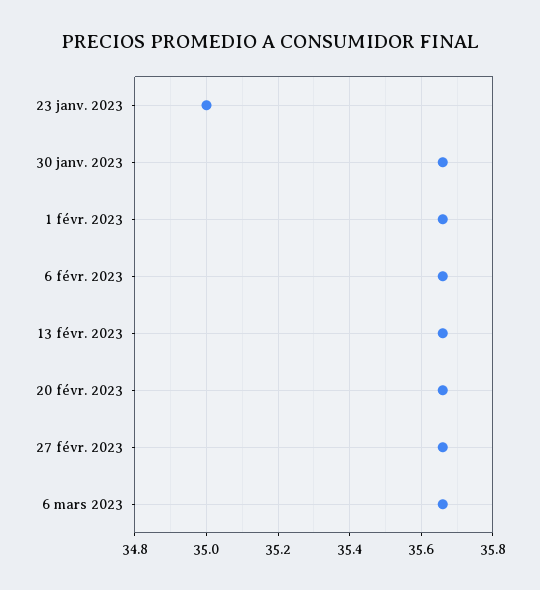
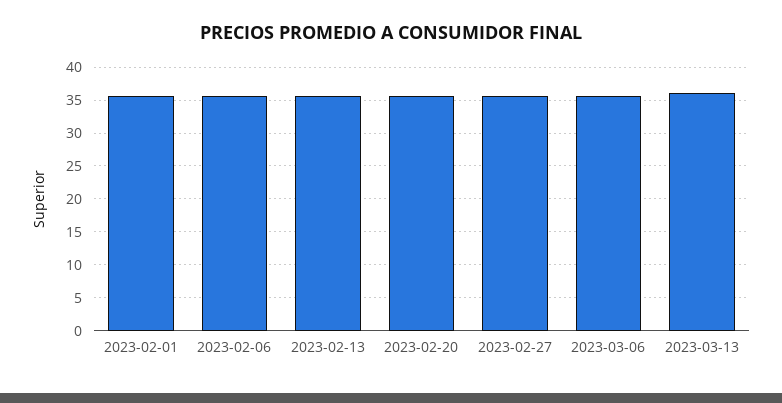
23 janv. 2023: 35 -> none
30 janv. 2023: 35.65 -> none
2023-03-13: none -> 36

